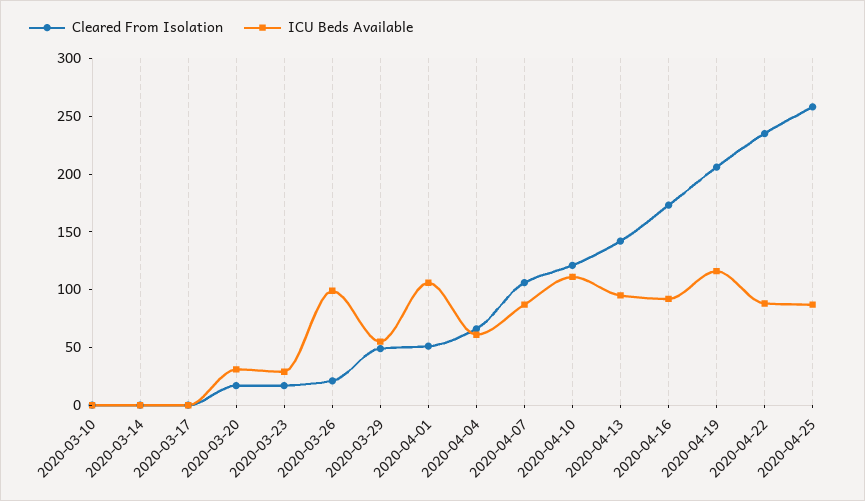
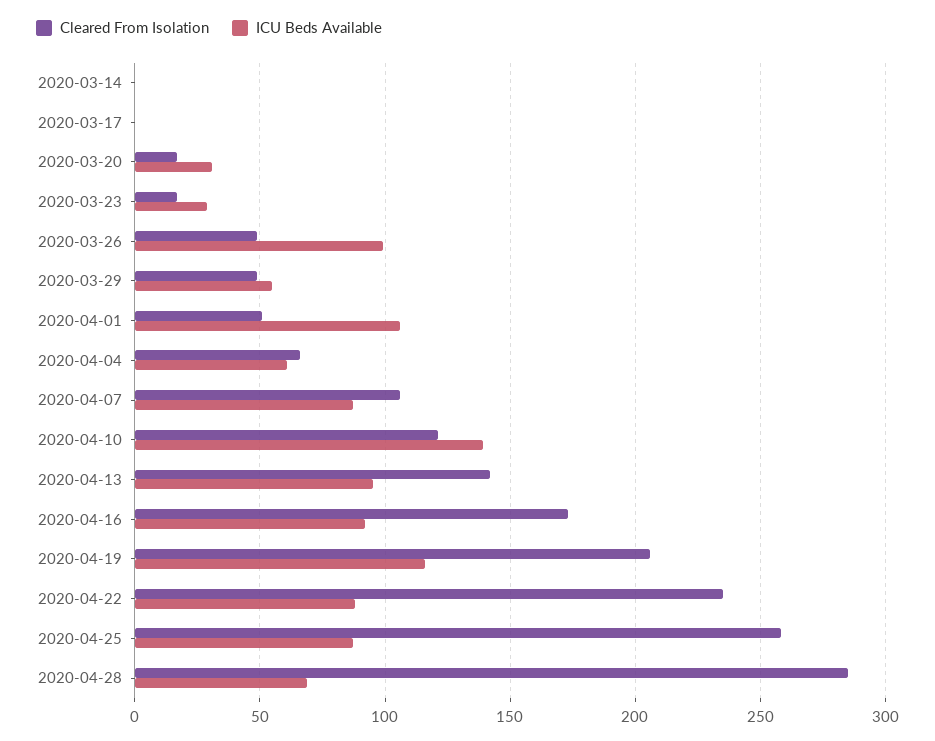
Cleared From Isolation, 2020-03-10: 0 -> none
ICU Beds Available, 2020-03-10: 0 -> none
Cleared From Isolation, 2020-03-26: 20 -> 50
ICU Beds Available, 2020-04-10: 110 -> 140
Cleared From Isolation, 2020-04-28: none -> 285
ICU Beds Available, 2020-04-28: none -> 70

